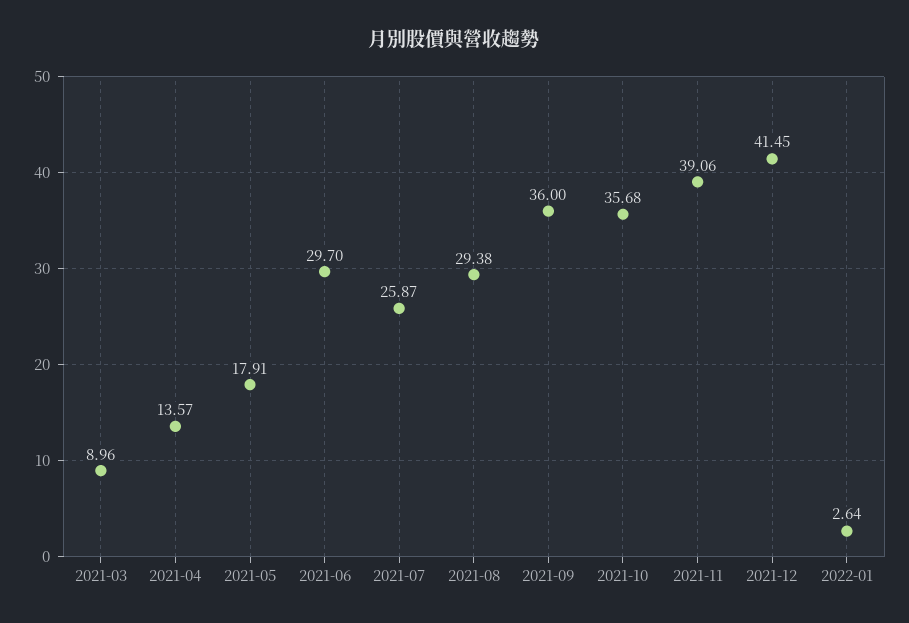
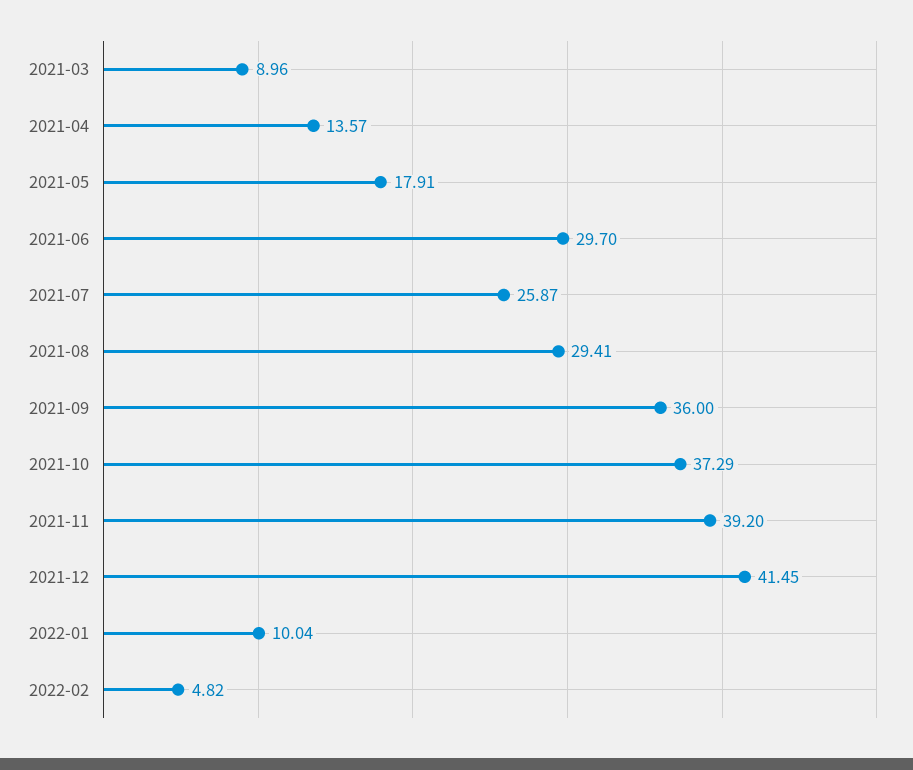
2021-08: 29.38 -> 29.41
2021-10: 35.68 -> 37.29
2021-11: 39.06 -> 39.2
2022-01: 2.64 -> 10.04
2022-02: none -> 4.82

